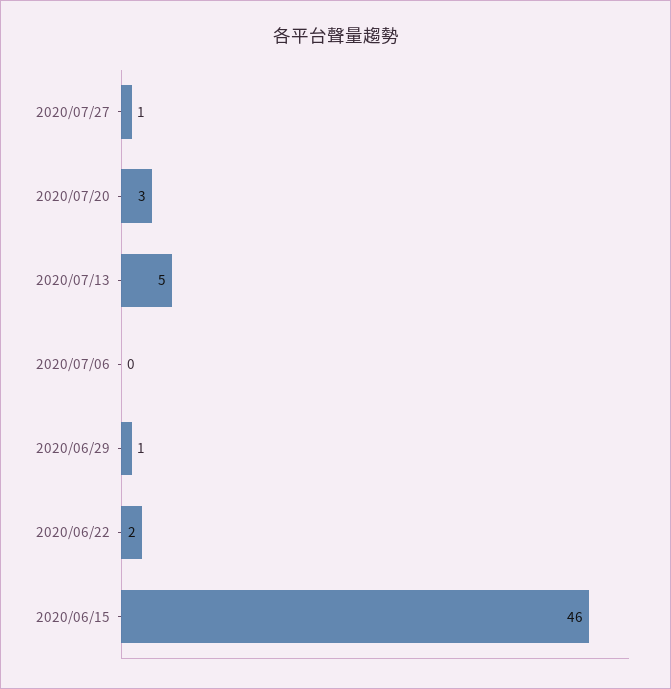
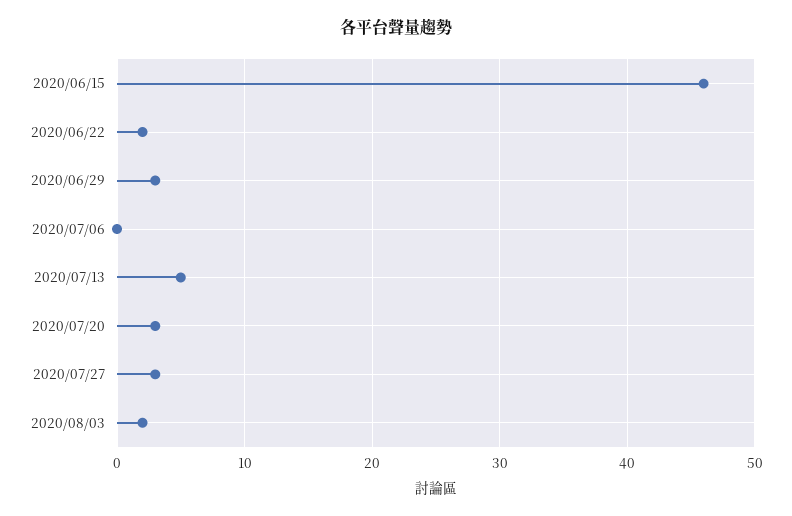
2020/07/27: 1 -> 3
2020/06/29: 1 -> 3
2020/08/03: none -> 2

